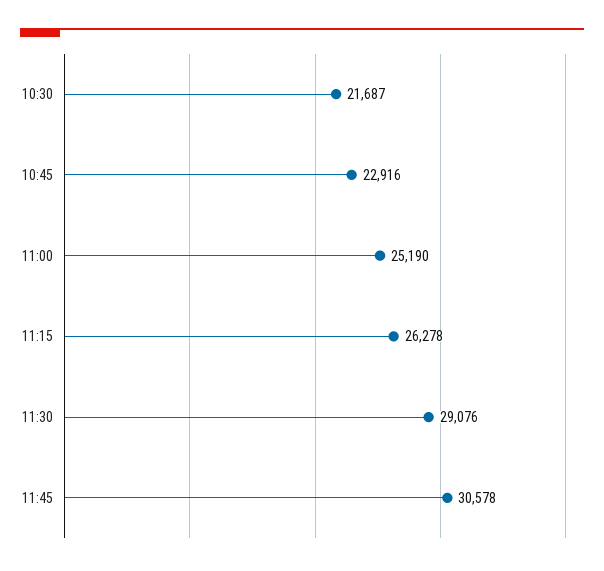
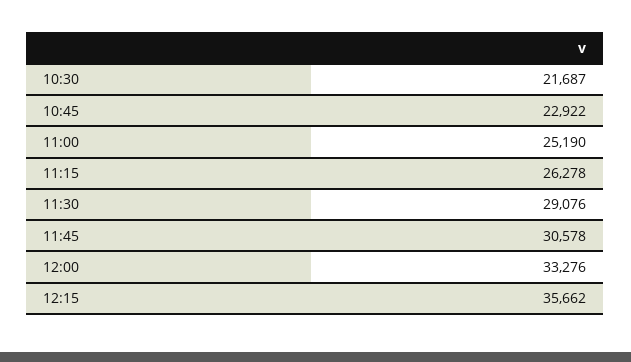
10:45: 22916 -> 22922
12:00: none -> 33276
12:15: none -> 35662

